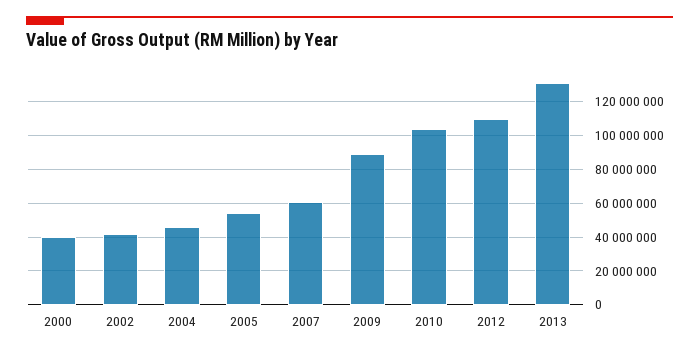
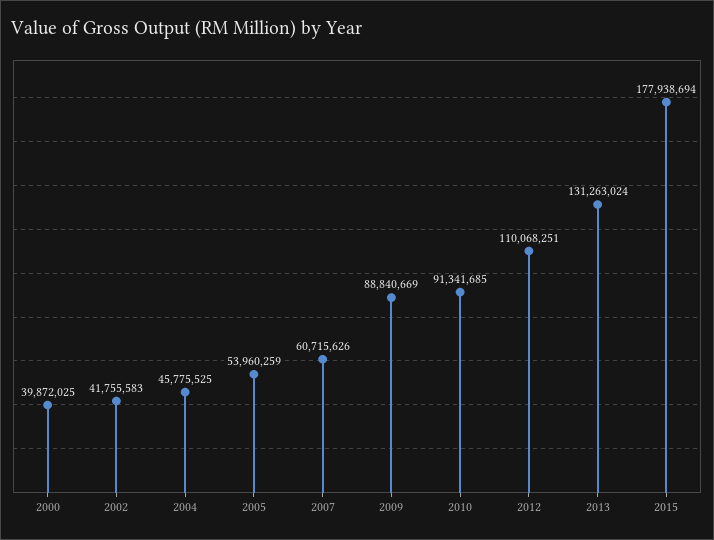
2010: 105000000 -> 91341685
2015: none -> 177938694

